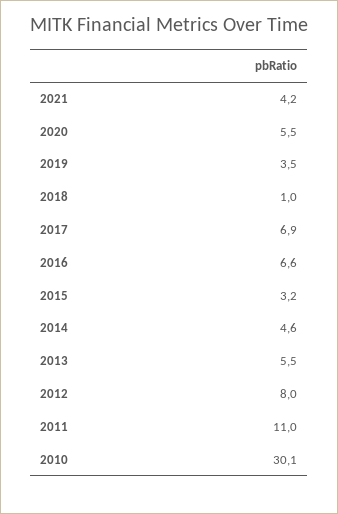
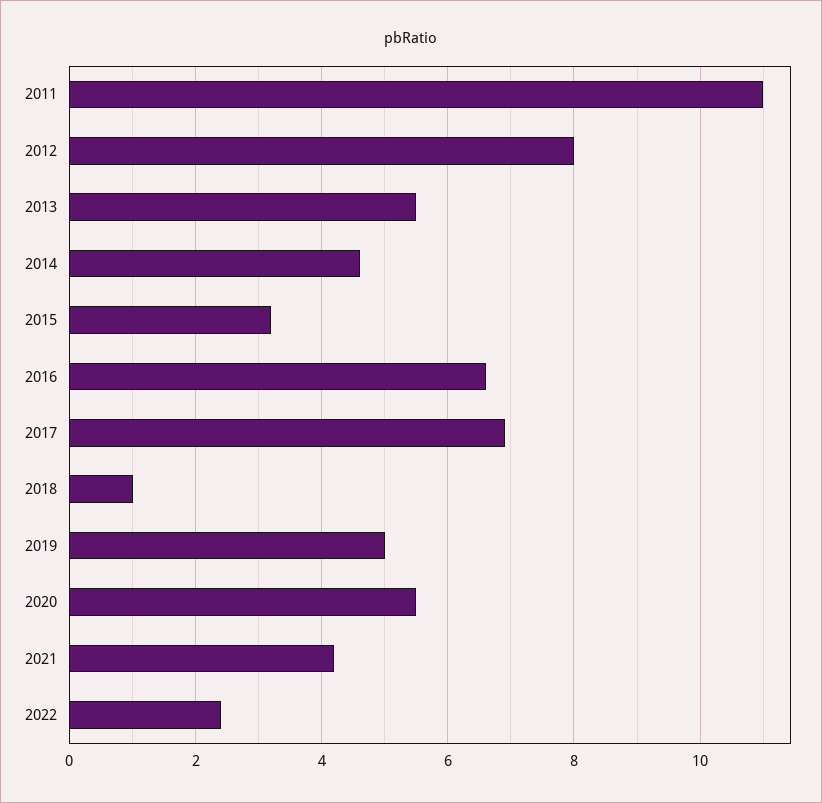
2019: 3.5 -> 5
2010: 30.1 -> none
2022: none -> 2.5

